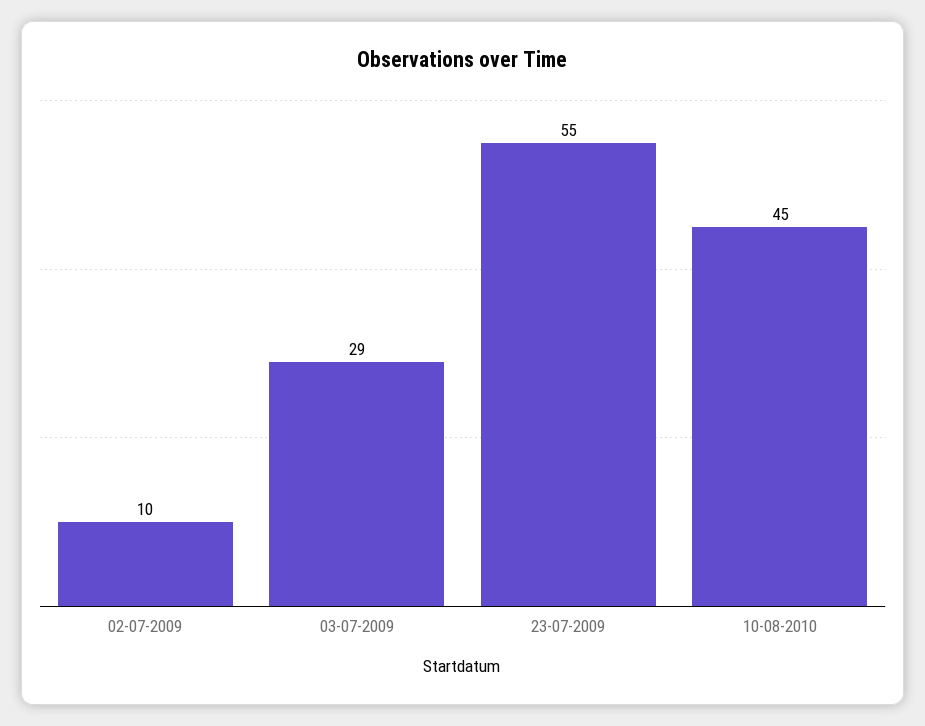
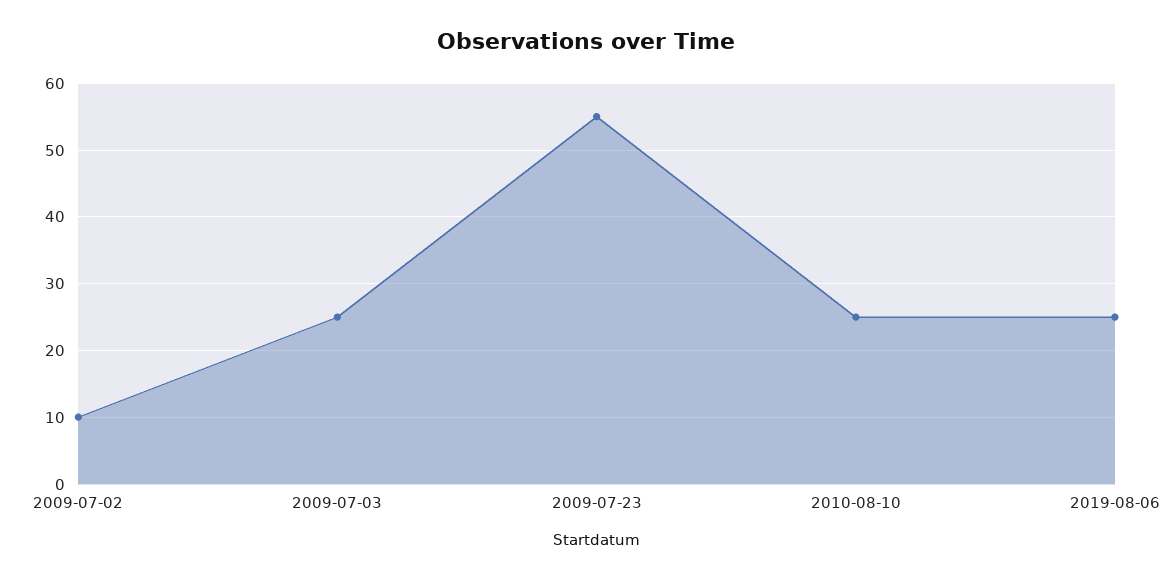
03-07-2009: 29 -> 25
10-08-2010: 45 -> 25
2019-08-06: none -> 25

